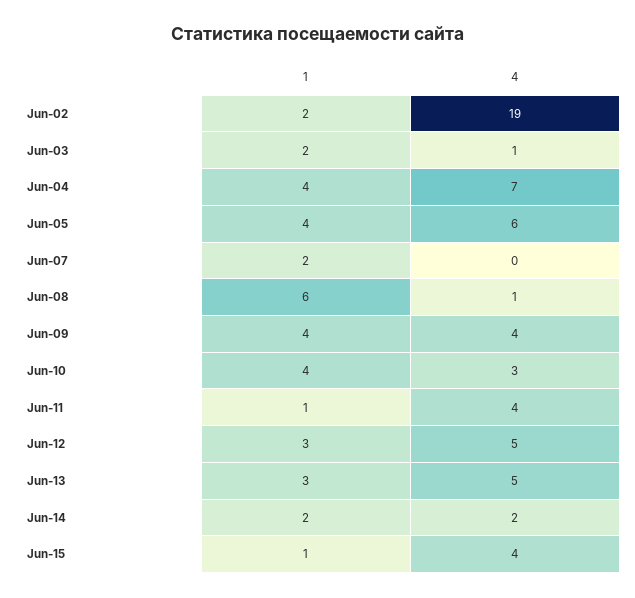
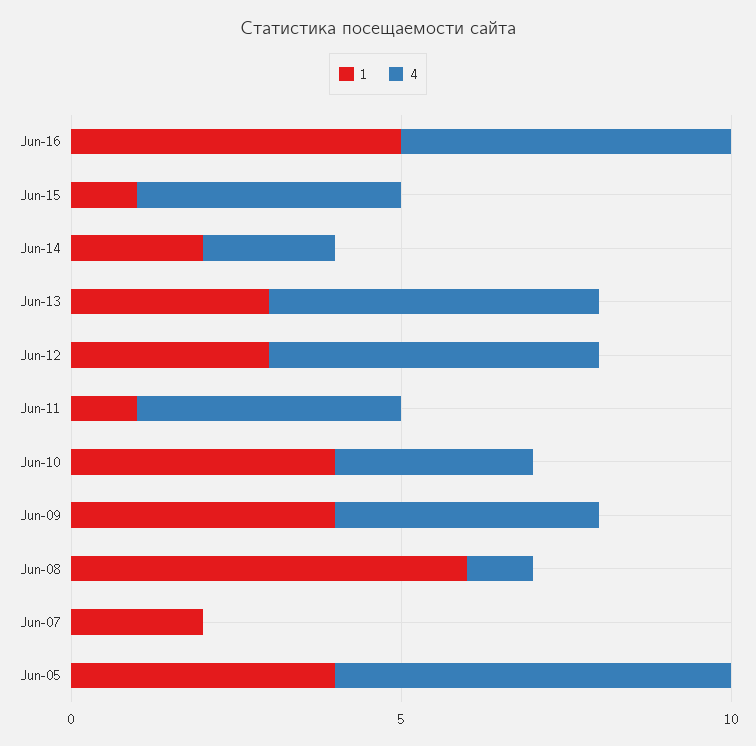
1, Jun-02: 2 -> none
4, Jun-02: 19 -> none
1, Jun-03: 2 -> none
4, Jun-03: 1 -> none
1, Jun-04: 4 -> none
4, Jun-04: 7 -> none
1, Jun-16: none -> 5
4, Jun-16: none -> 5

